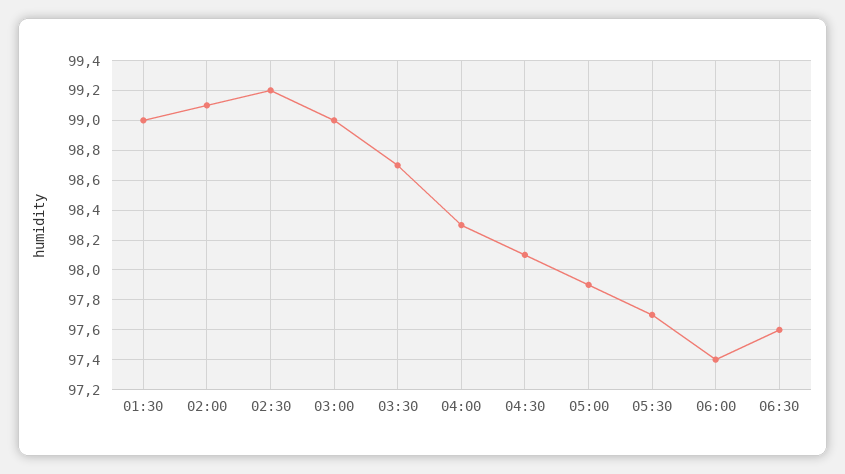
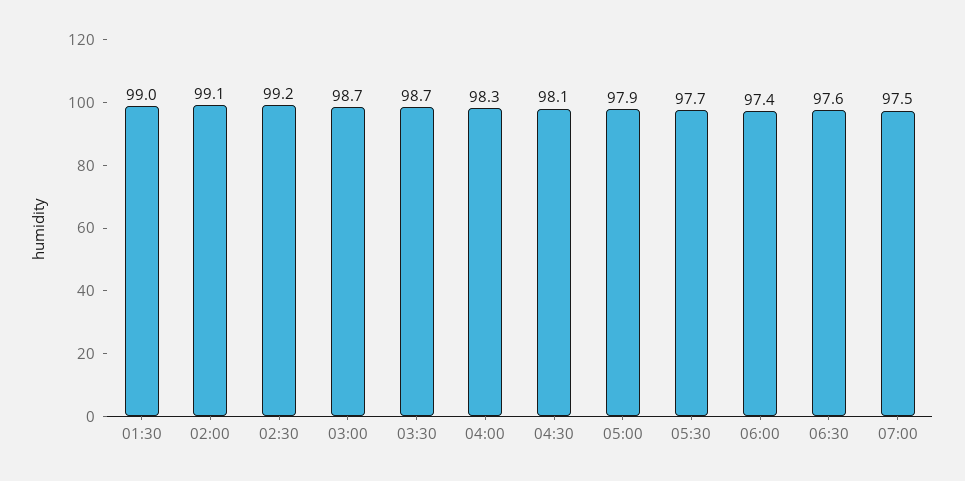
03:00: 99 -> 98.7
07:00: none -> 97.5

